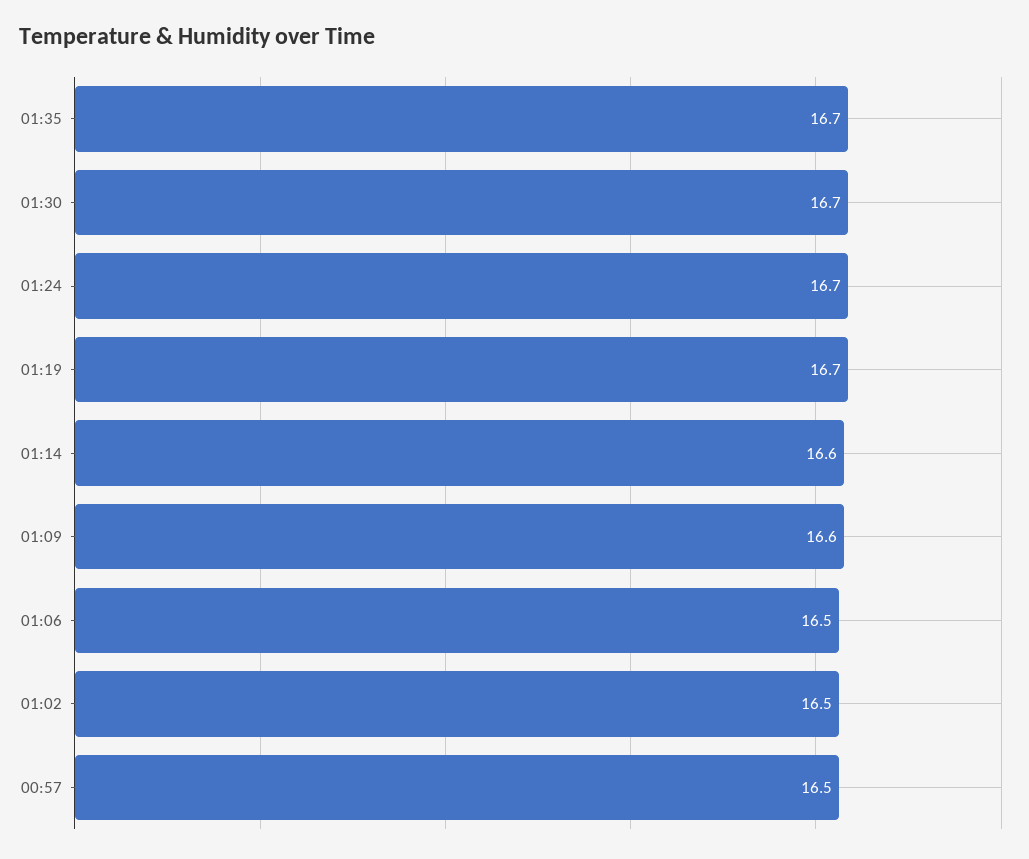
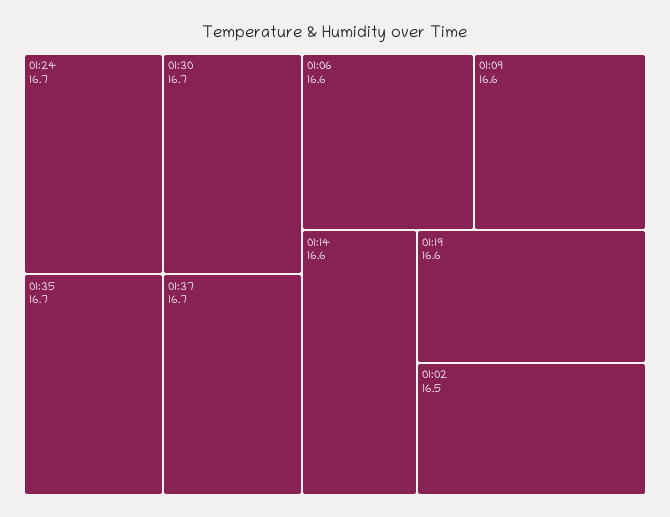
01:19: 16.7 -> 16.6
01:06: 16.5 -> 16.6
00:57: 16.5 -> none
01:37: none -> 16.7

